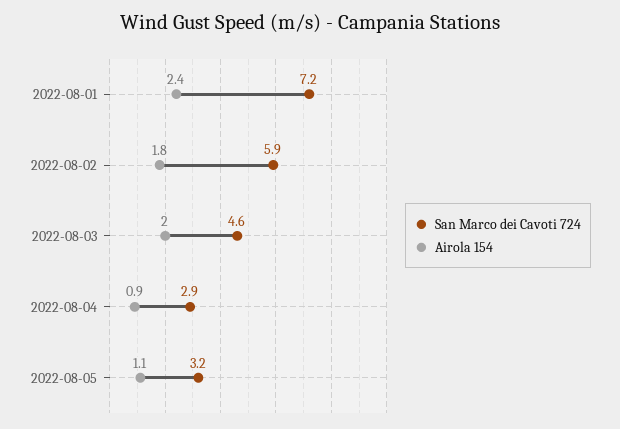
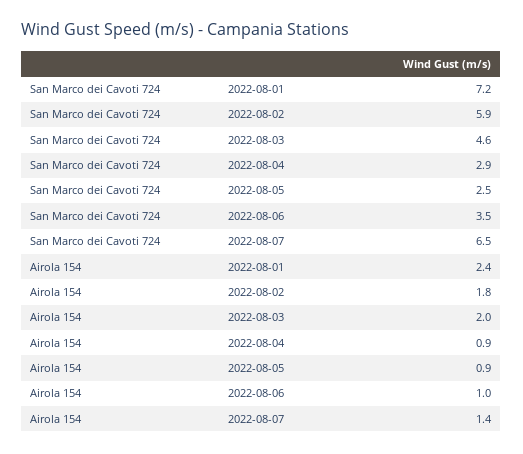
San Marco dei Cavoti 724, 2022-08-05: 3.2 -> 2.5
Airola 154, 2022-08-05: 1.1 -> 0.9
San Marco dei Cavoti 724, 2022-08-06: none -> 3.5
San Marco dei Cavoti 724, 2022-08-07: none -> 6.5
Airola 154, 2022-08-06: none -> 1
Airola 154, 2022-08-07: none -> 1.4

